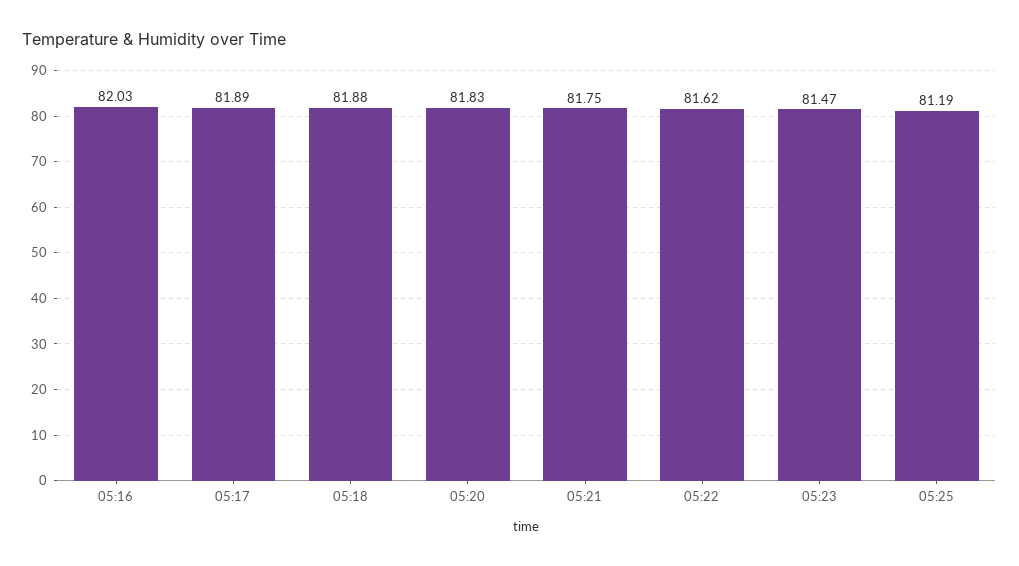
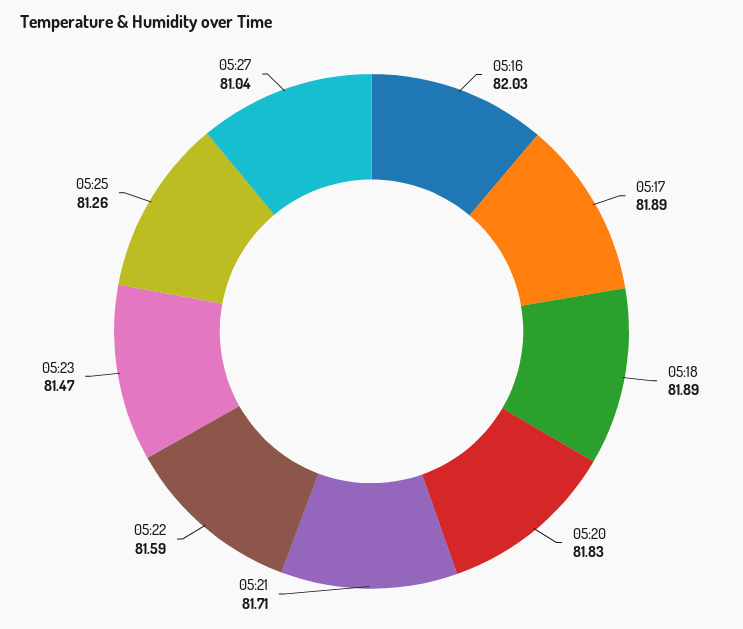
05:18: 81.88 -> 81.89
05:21: 81.75 -> 81.71
05:22: 81.62 -> 81.59
05:25: 81.19 -> 81.26
05:27: none -> 81.04

